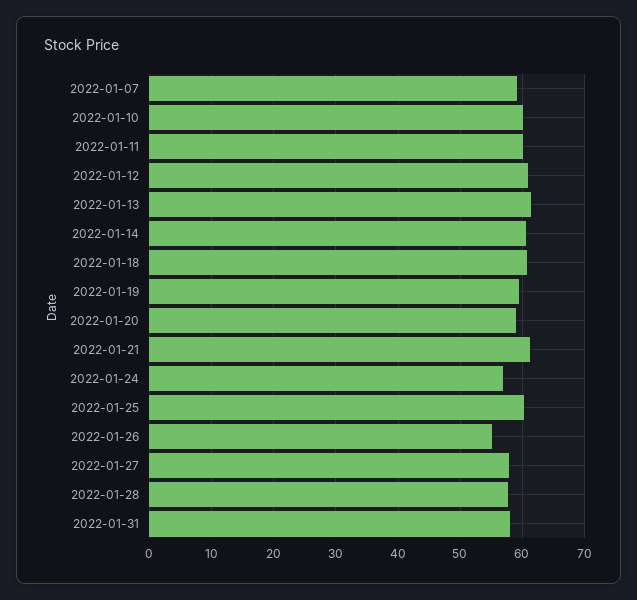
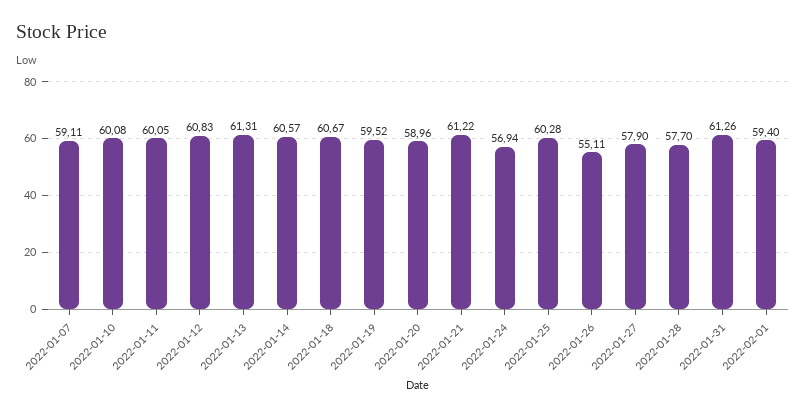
2022-01-31: 58 -> 61.26
2022-02-01: none -> 59.4

